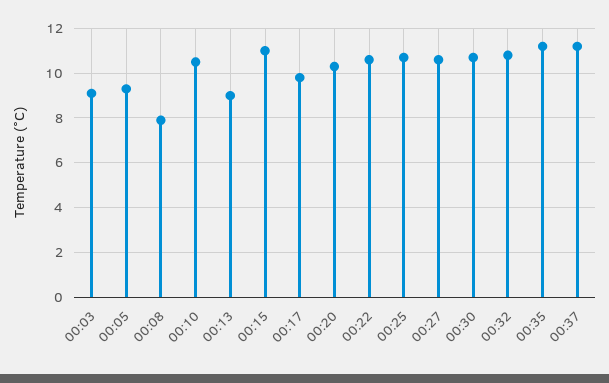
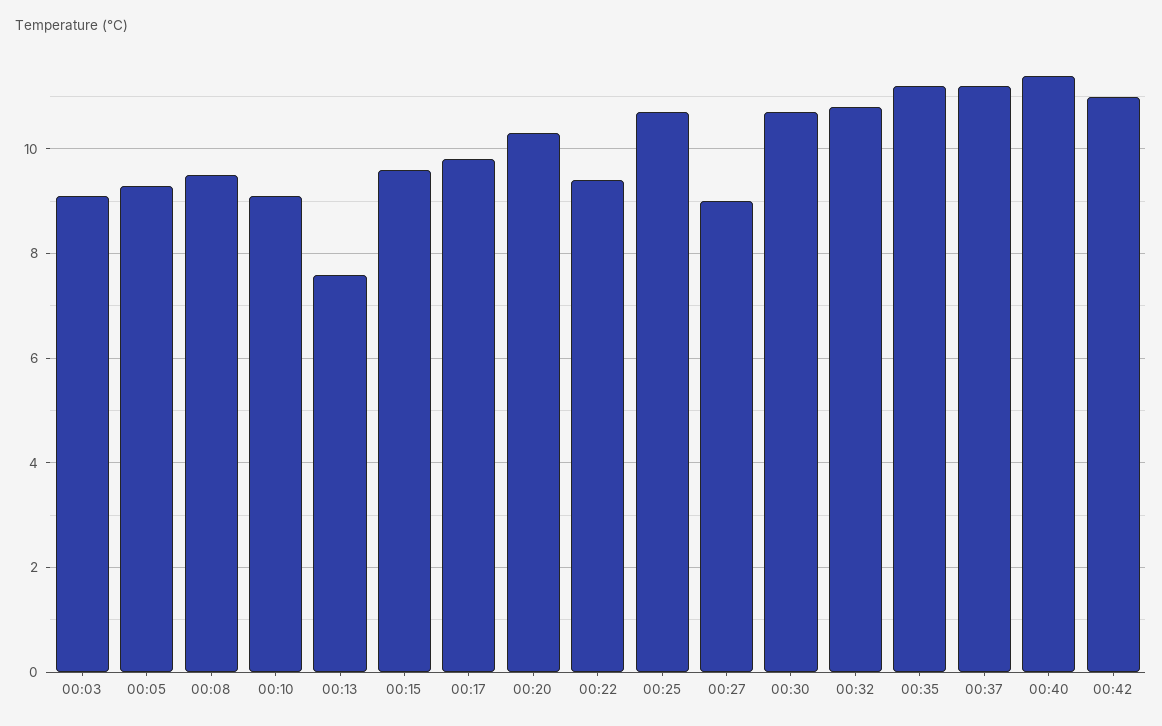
00:08: 8 -> 9.5
00:10: 10.5 -> 9
00:13: 9 -> 7.5
00:15: 11 -> 9.5
00:22: 10.5 -> 9.5
00:27: 10.5 -> 9
00:40: none -> 11.5
00:42: none -> 11

